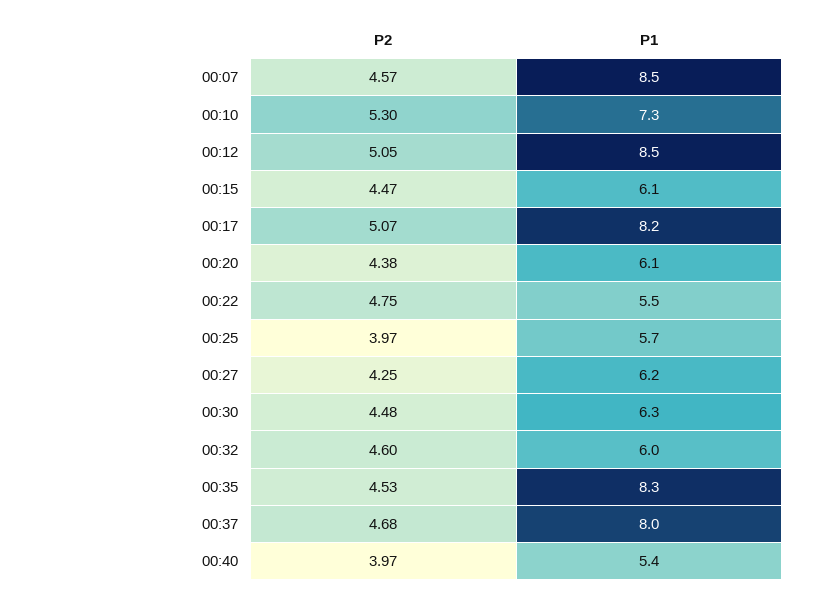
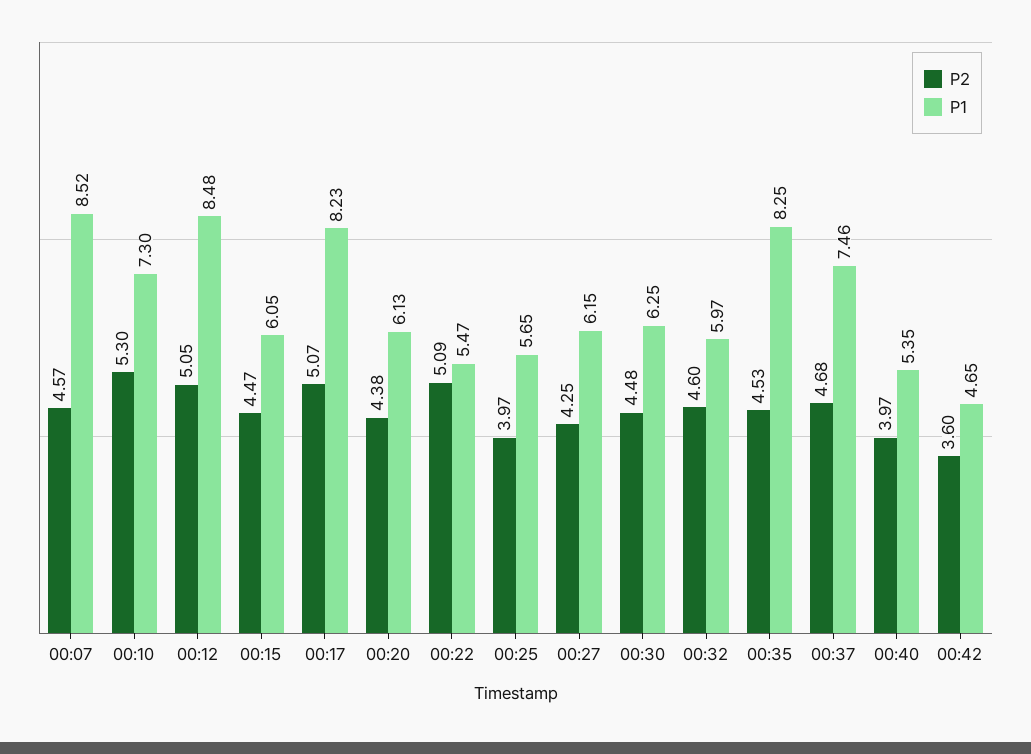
P2, 00:22: 4.75 -> 5.09
P1, 00:37: 8 -> 7.46
P2, 00:42: none -> 3.6
P1, 00:42: none -> 4.65

